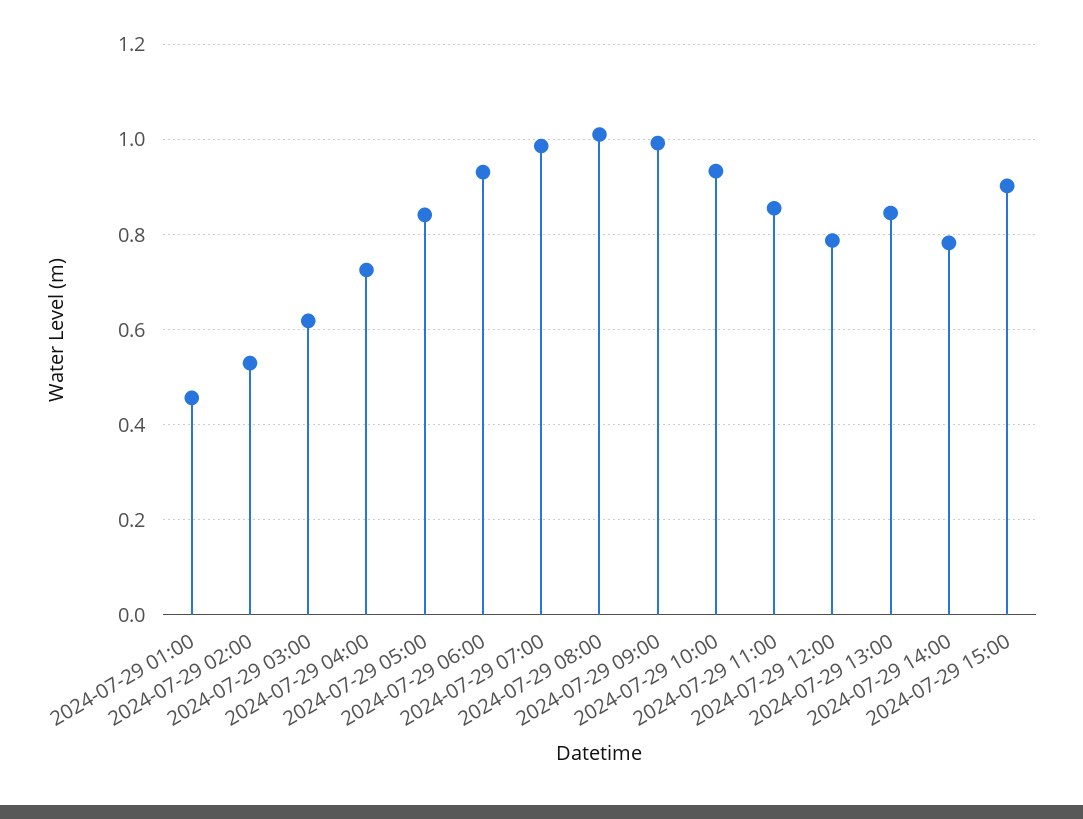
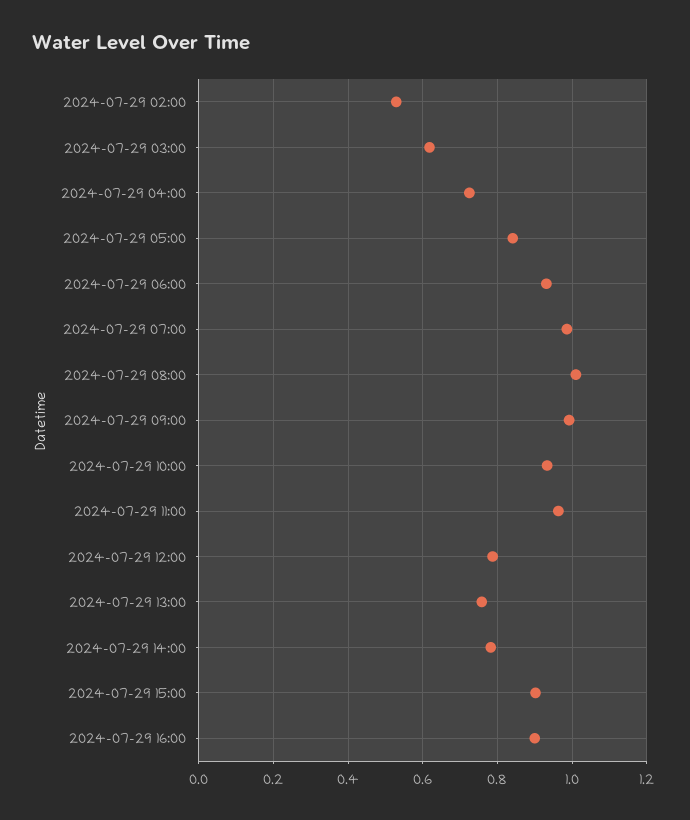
2024-07-29 01:00: 0.46 -> none
2024-07-29 11:00: 0.86 -> 0.96
2024-07-29 13:00: 0.84 -> 0.76
2024-07-29 16:00: none -> 0.9

